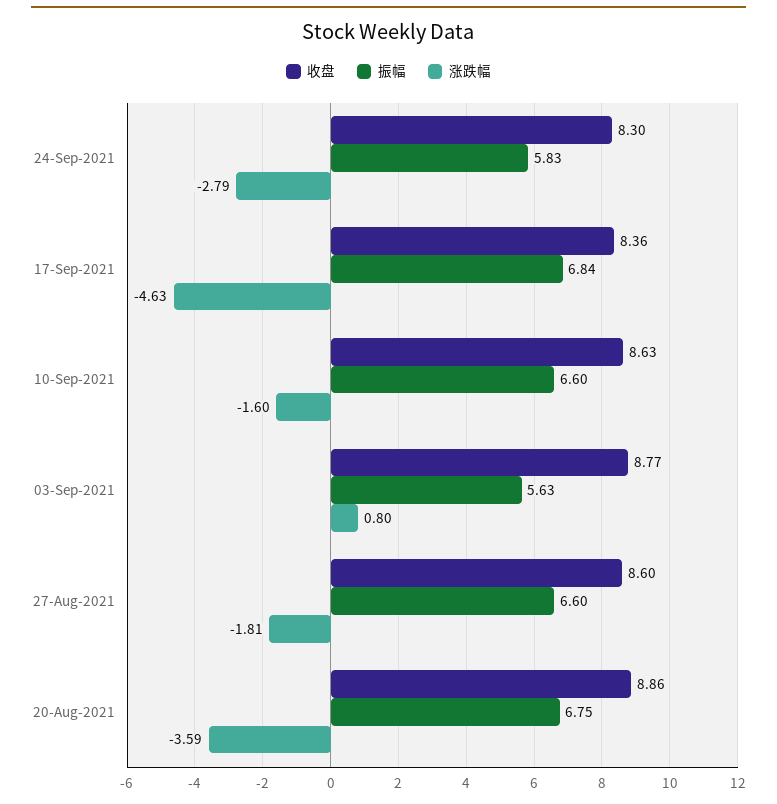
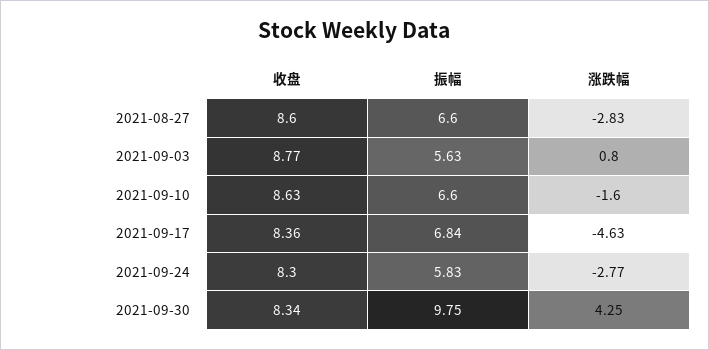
涨跌幅, 24-Sep-2021: -2.79 -> -2.77
涨跌幅, 27-Aug-2021: -1.81 -> -2.83
收盘, 20-Aug-2021: 8.86 -> none
振幅, 20-Aug-2021: 6.75 -> none
涨跌幅, 20-Aug-2021: -3.59 -> none
收盘, 2021-09-30: none -> 8.34
振幅, 2021-09-30: none -> 9.75
涨跌幅, 2021-09-30: none -> 4.25

